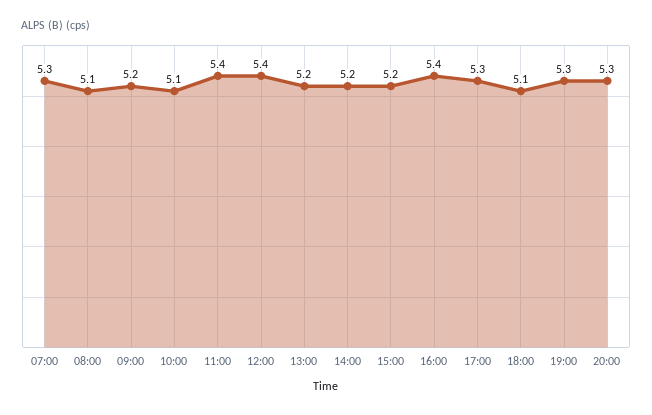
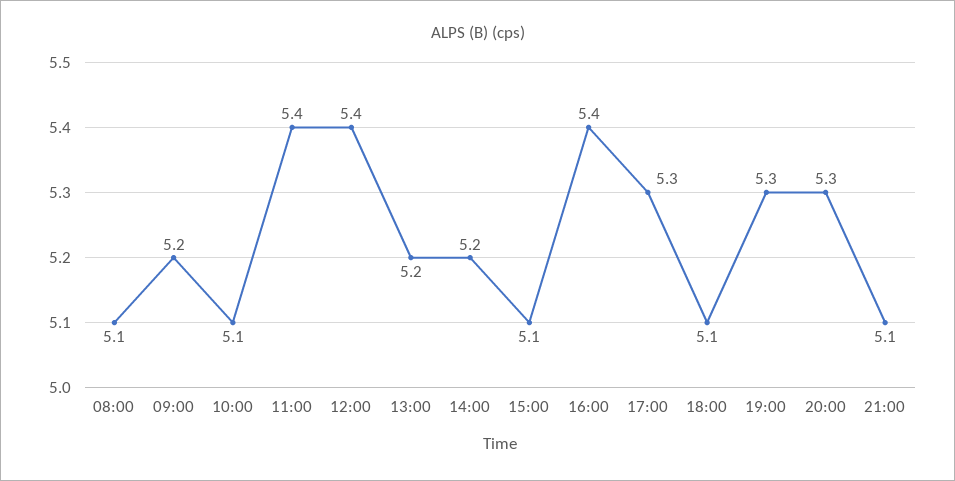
07:00: 5.3 -> none
15:00: 5.2 -> 5.1
21:00: none -> 5.1

